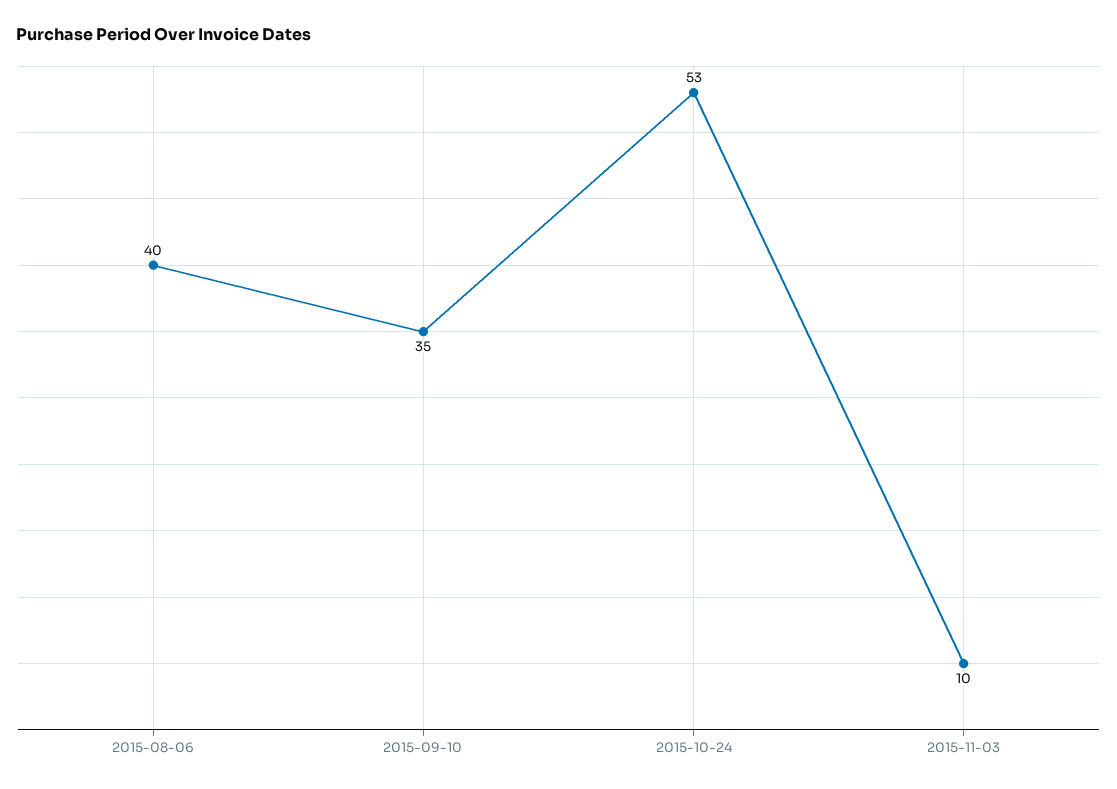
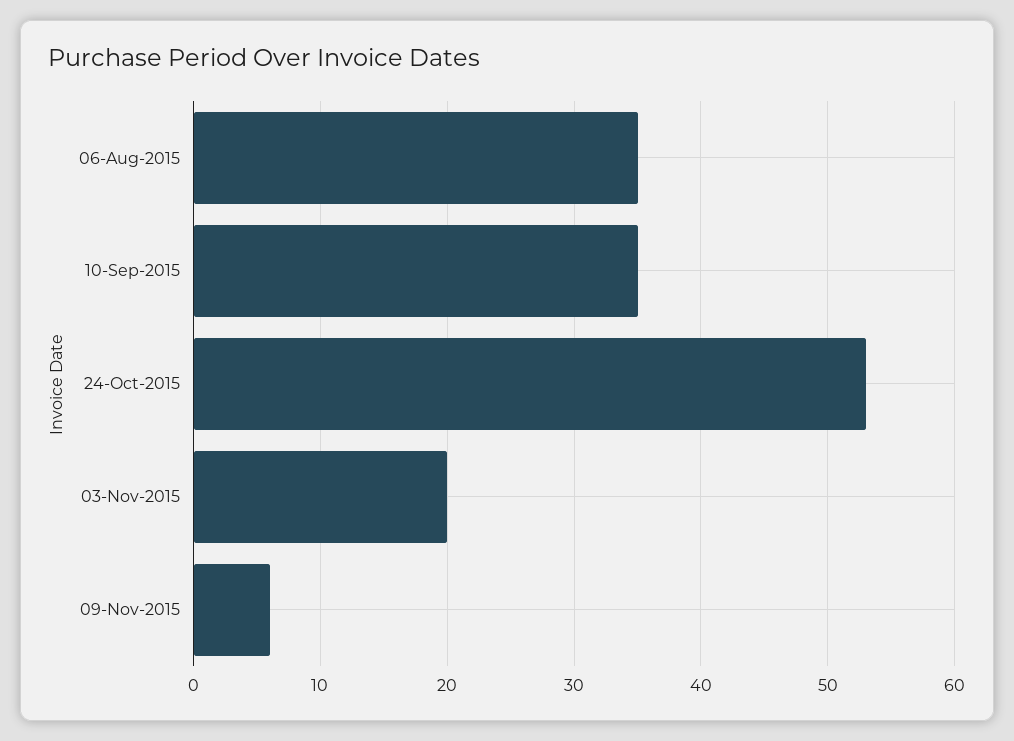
2015-08-06: 40 -> 35
2015-11-03: 10 -> 20
09-Nov-2015: none -> 6

